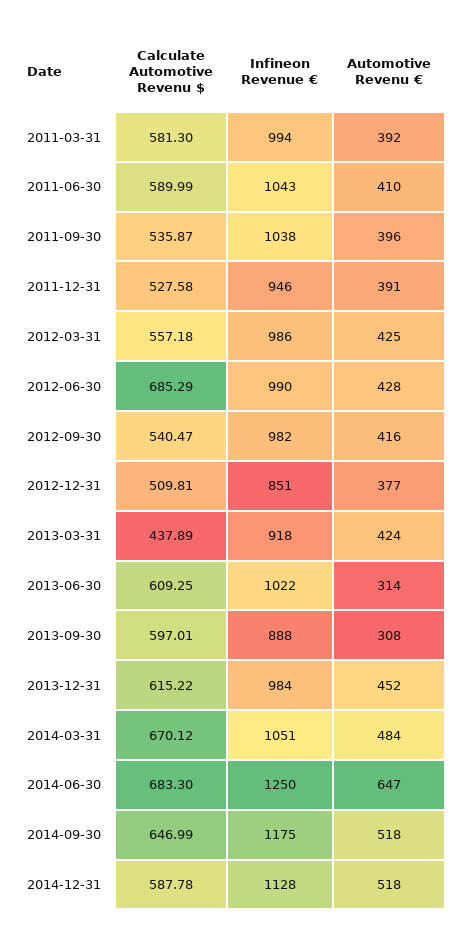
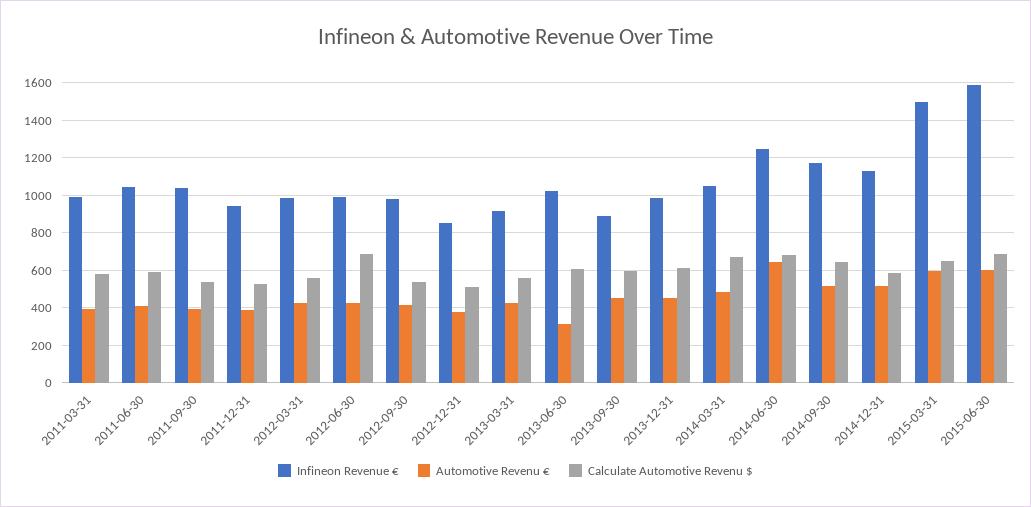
Calculate Automotive Revenu $, 2013-03-31: 437.89 -> 550
Automotive Revenu €, 2013-09-30: 308 -> 450
Infineon Revenue €, 2015-03-31: none -> 1500
Automotive Revenu €, 2015-03-31: none -> 600
Calculate Automotive Revenu $, 2015-03-31: none -> 650
Infineon Revenue €, 2015-06-30: none -> 1600
Automotive Revenu €, 2015-06-30: none -> 600
Calculate Automotive Revenu $, 2015-06-30: none -> 700

